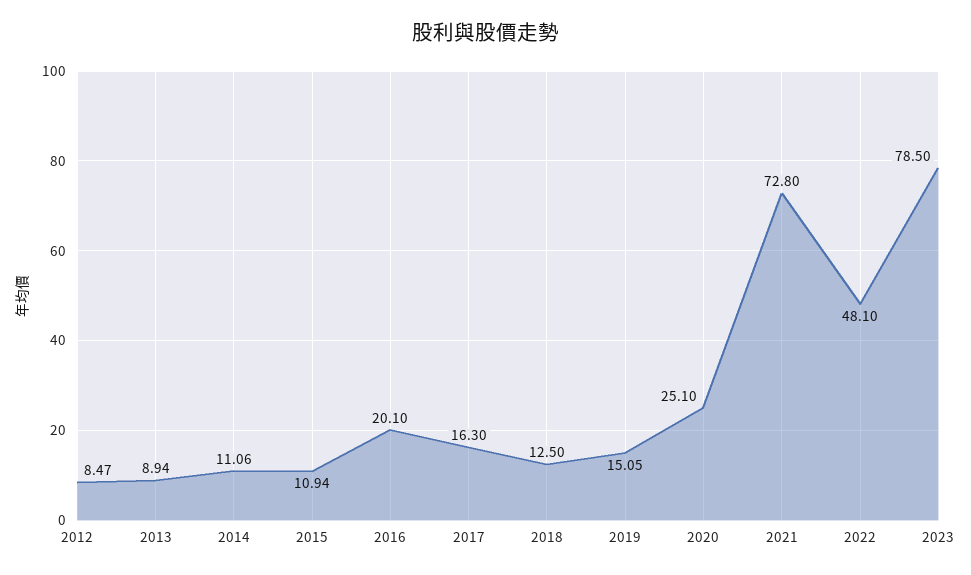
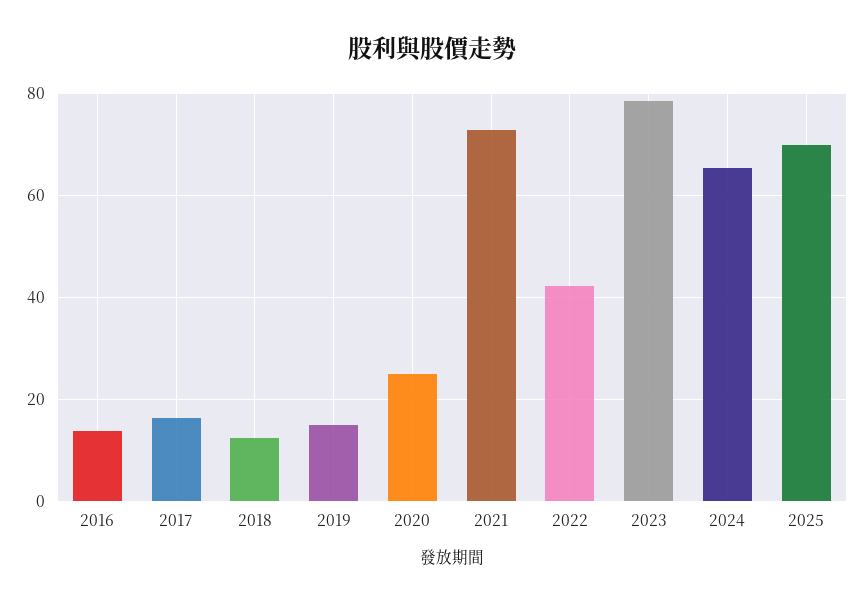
2012: 8.47 -> none
2013: 8.94 -> none
2014: 11.06 -> none
2015: 10.94 -> none
2016: 20.1 -> 14
2022: 48.1 -> 42
2024: none -> 66
2025: none -> 70

